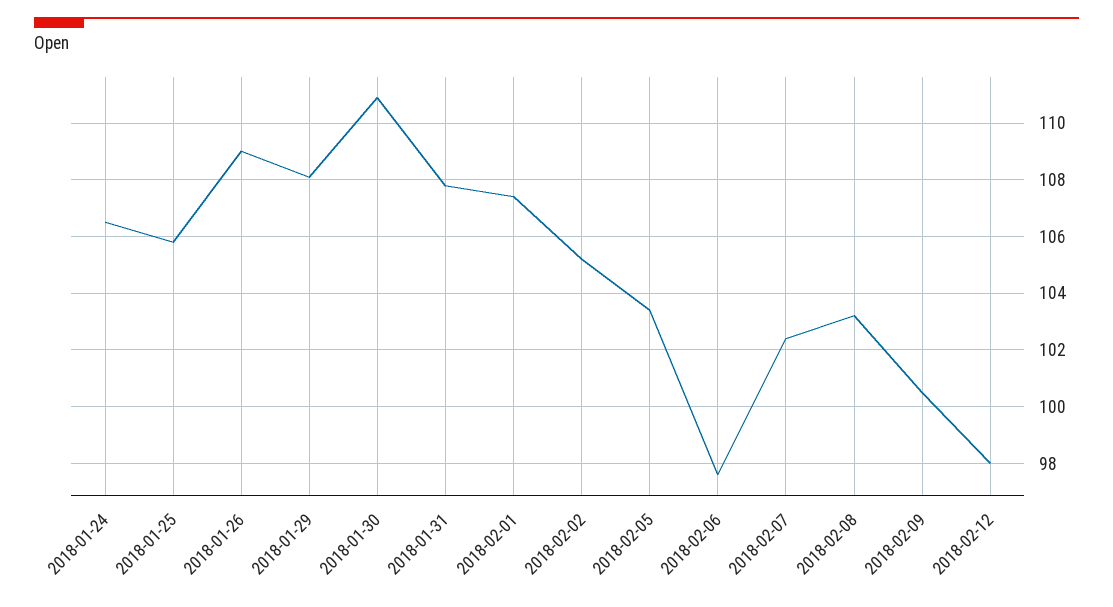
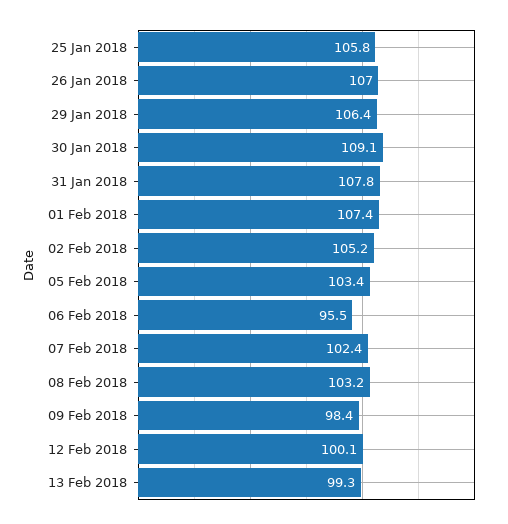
2018-01-24: 106.5 -> none
2018-01-26: 109 -> 107
2018-01-29: 108 -> 106.4
2018-01-30: 111 -> 109.1
2018-02-06: 97.5 -> 95.5
2018-02-09: 100.5 -> 98.4
2018-02-12: 98 -> 100.1
13 Feb 2018: none -> 99.3

